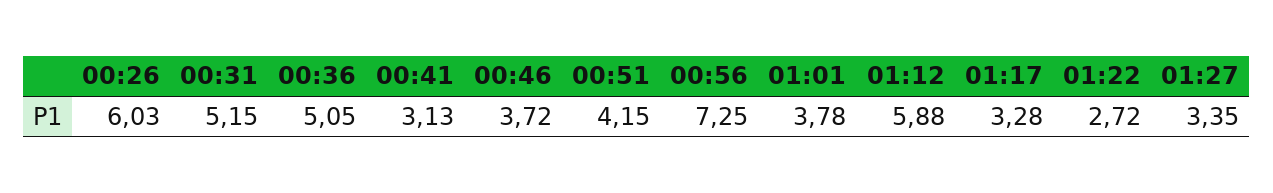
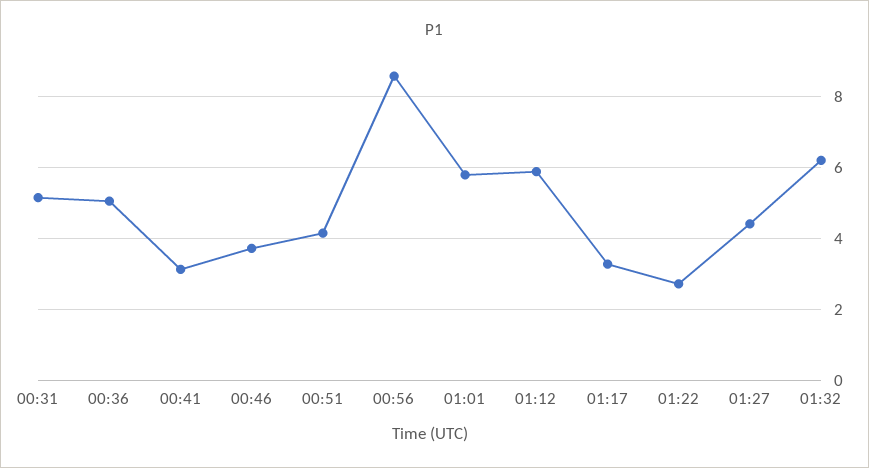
00:26: 6.03 -> none
00:56: 7.25 -> 8.6
01:01: 3.78 -> 5.8
01:27: 3.35 -> 4.4
01:32: none -> 6.2

